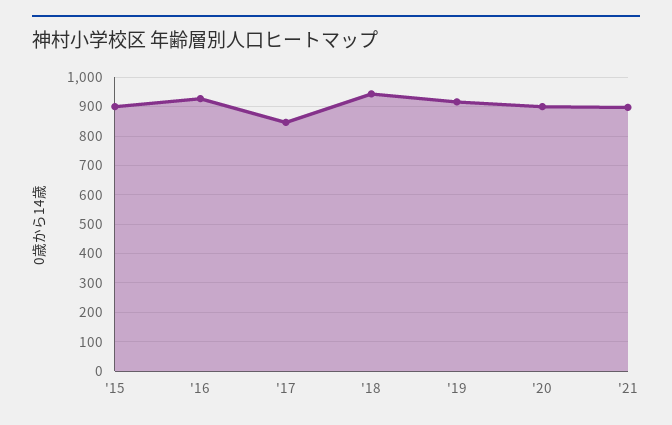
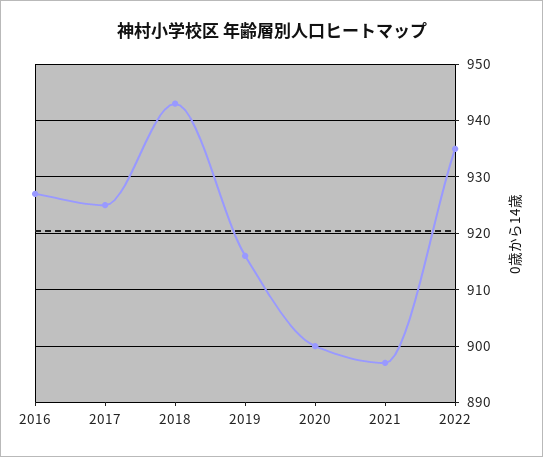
'15: 900 -> none
'17: 850 -> 925
2022: none -> 935

